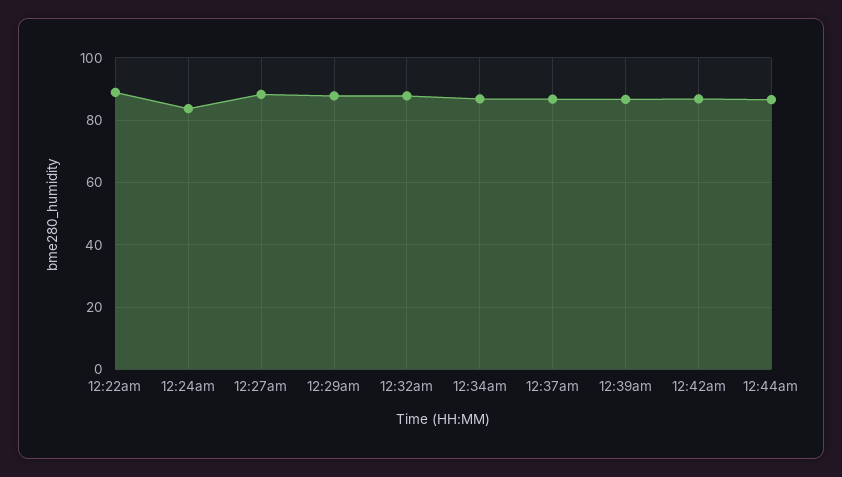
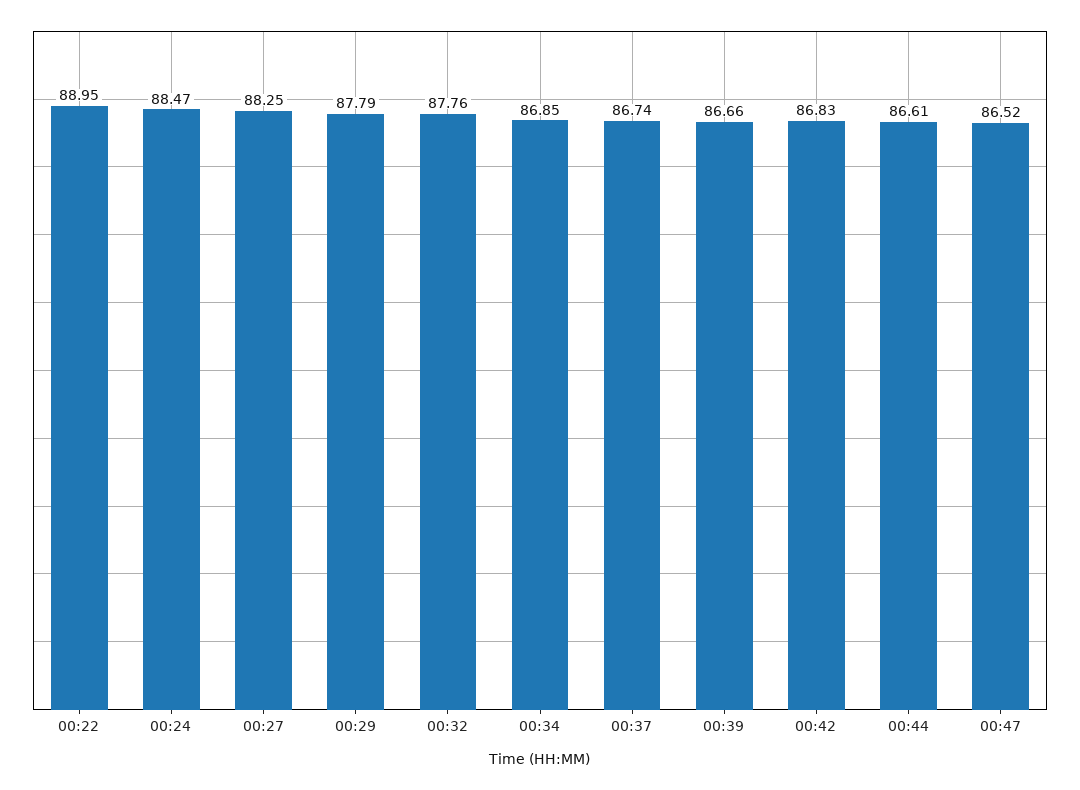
12:24am: 84 -> 88.47
00:47: none -> 86.52

